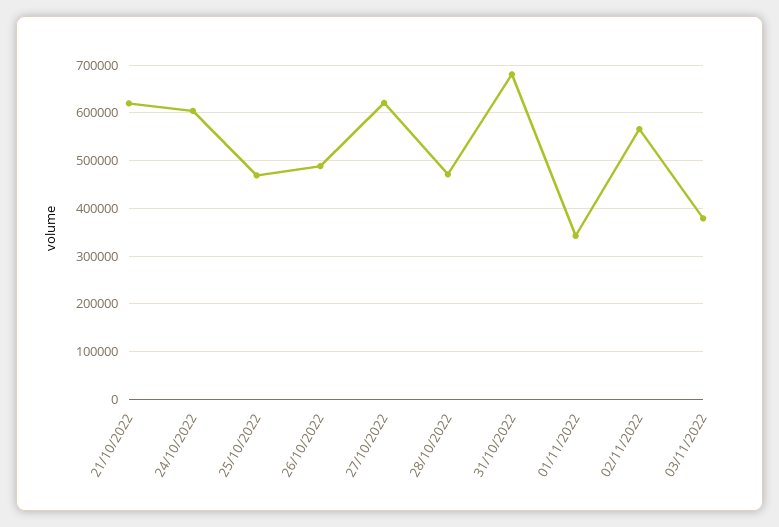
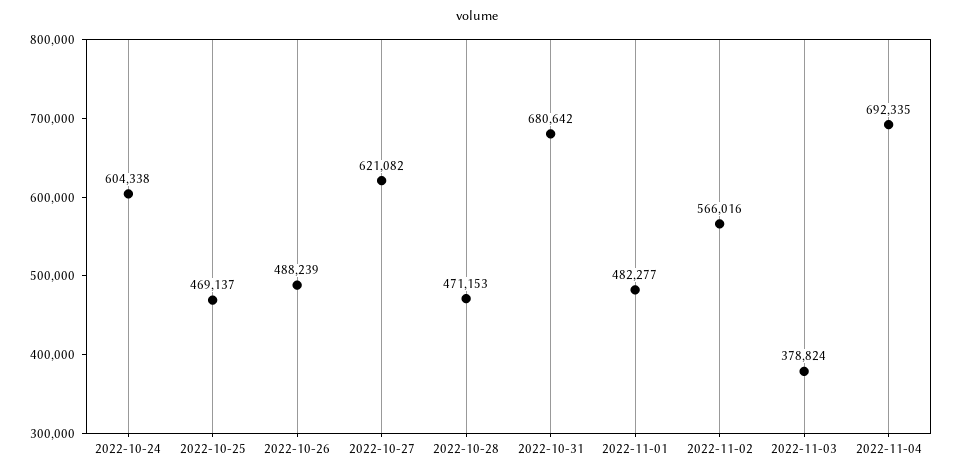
21/10/2022: 620000 -> none
01/11/2022: 340000 -> 482277
2022-11-04: none -> 692335

